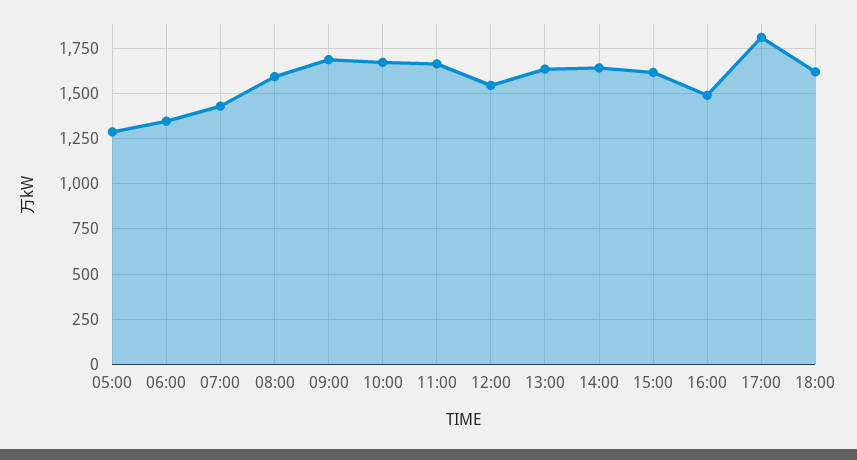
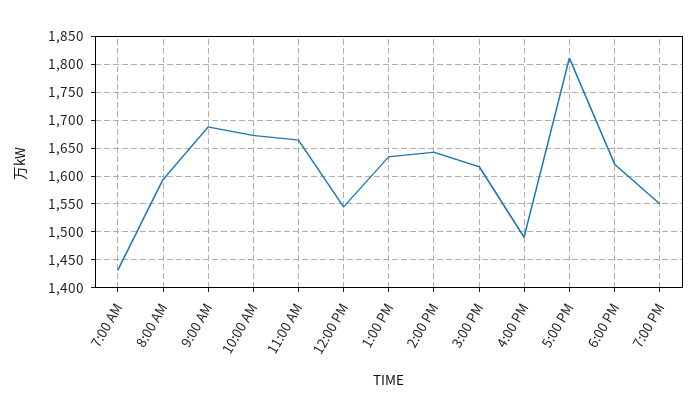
05:00: 1300 -> none
06:00: 1350 -> none
7:00 PM: none -> 1550

